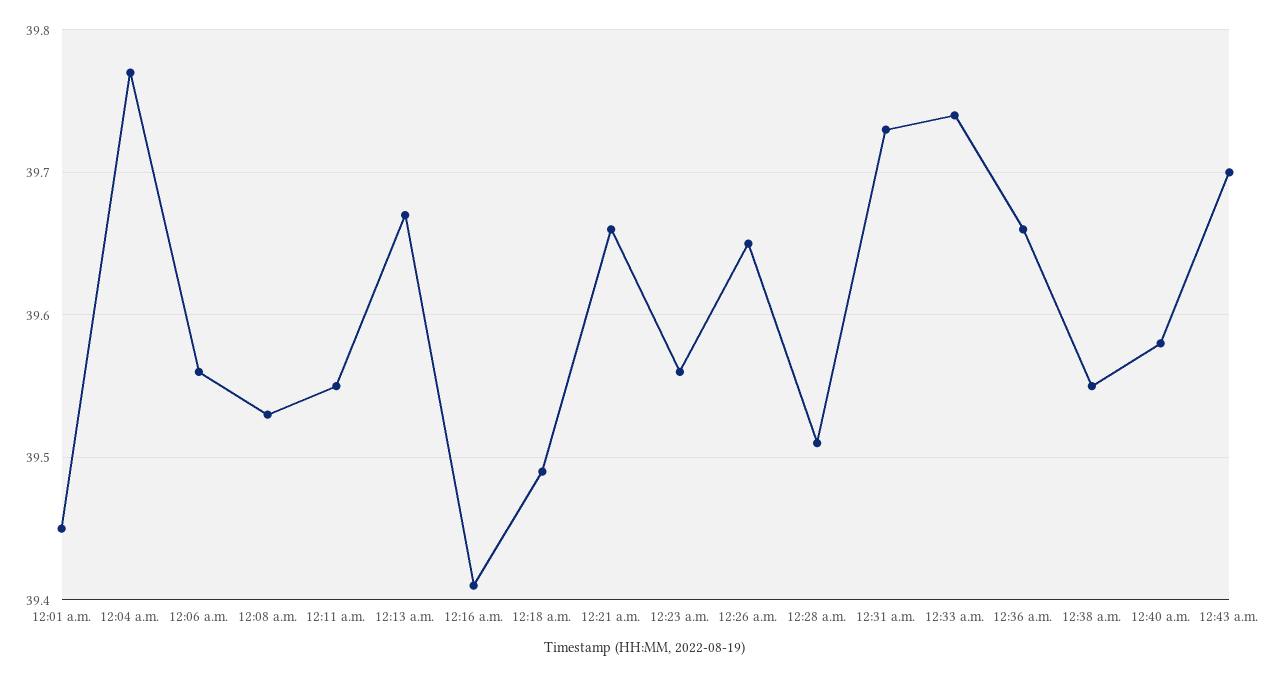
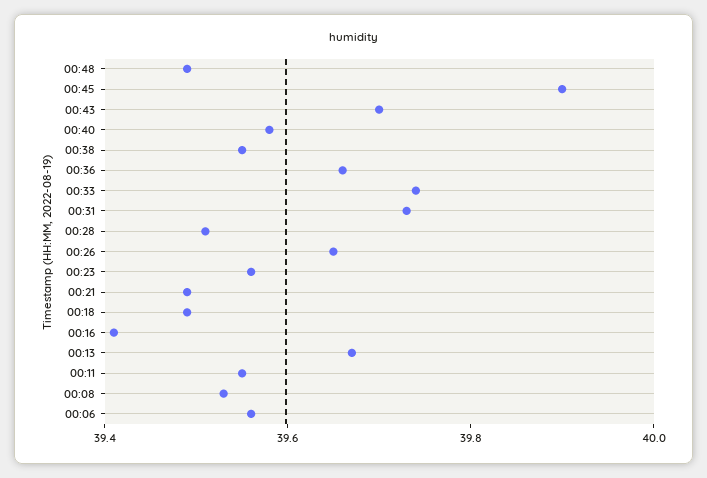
12:01 a.m.: 39.45 -> none
12:04 a.m.: 39.77 -> none
12:21 a.m.: 39.66 -> 39.5
00:48: none -> 39.5
00:45: none -> 39.9

